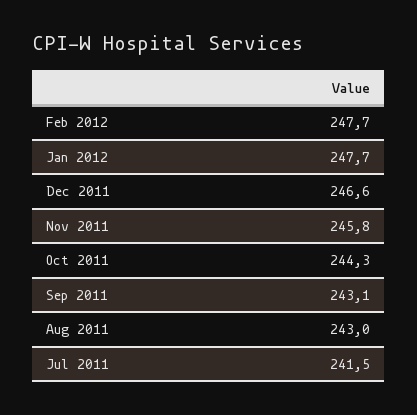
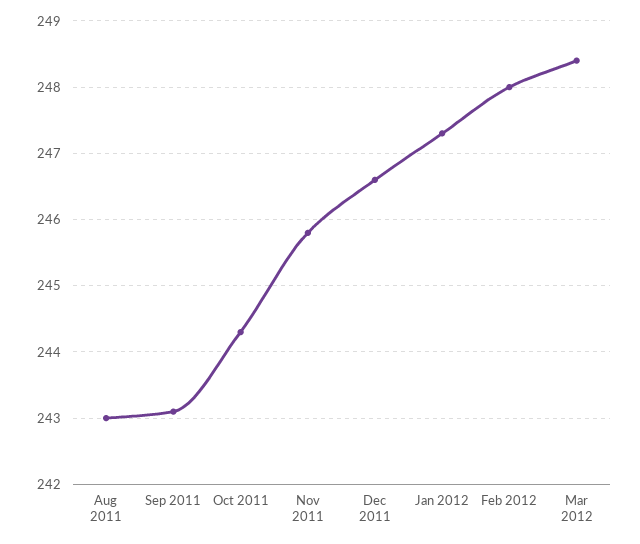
Feb 2012: 247.7 -> 248
Jan 2012: 247.7 -> 247.3
Jul 2011: 241.5 -> none
Mar 2012: none -> 248.4

